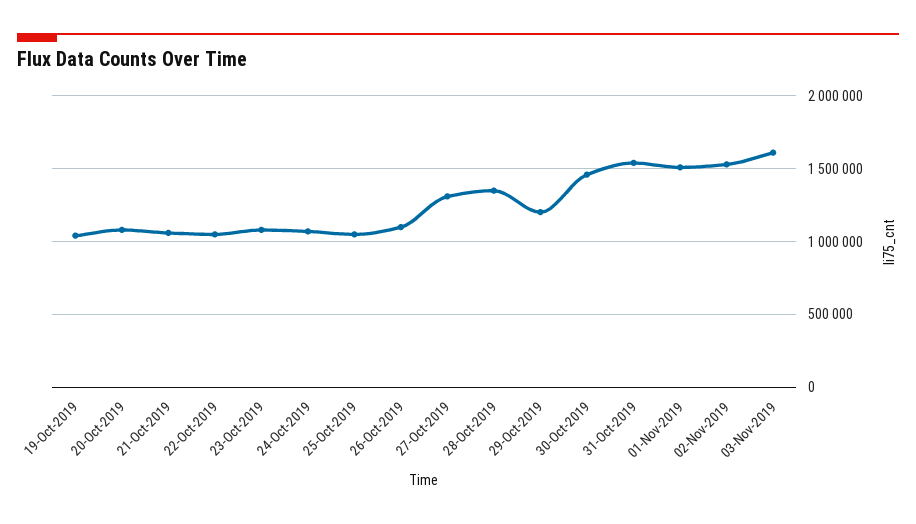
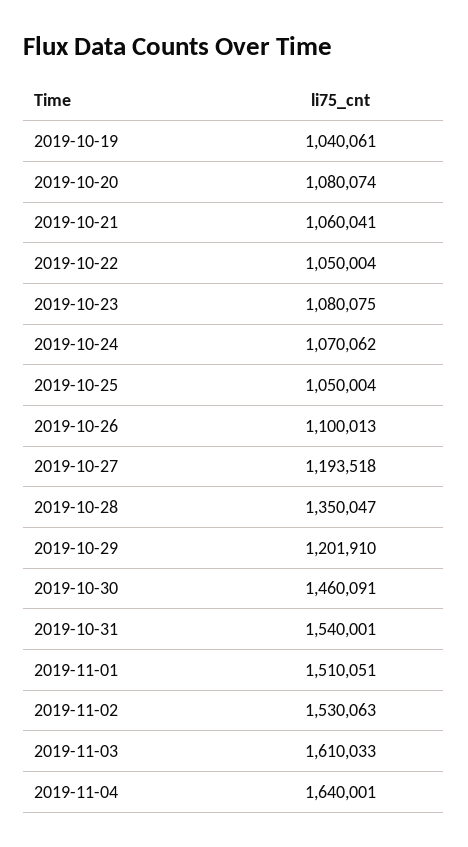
27-Oct-2019: 1300000 -> 1193518
2019-11-04: none -> 1640001

